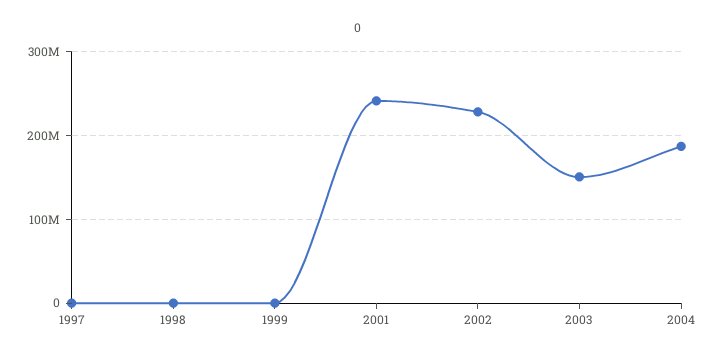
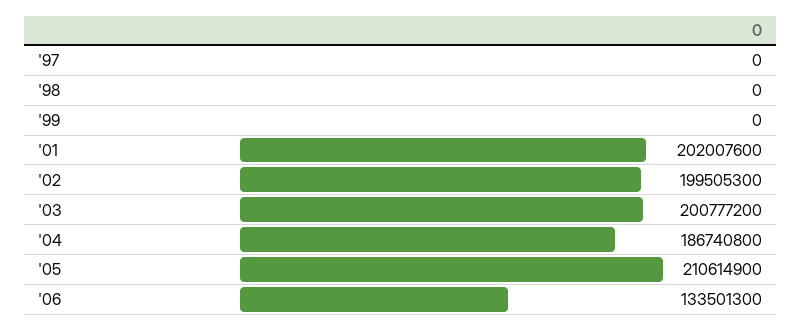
2001: 240000000 -> 202007600
2002: 230000000 -> 199505300
2003: 150000000 -> 200777200
'05: none -> 210614900
'06: none -> 133501300

